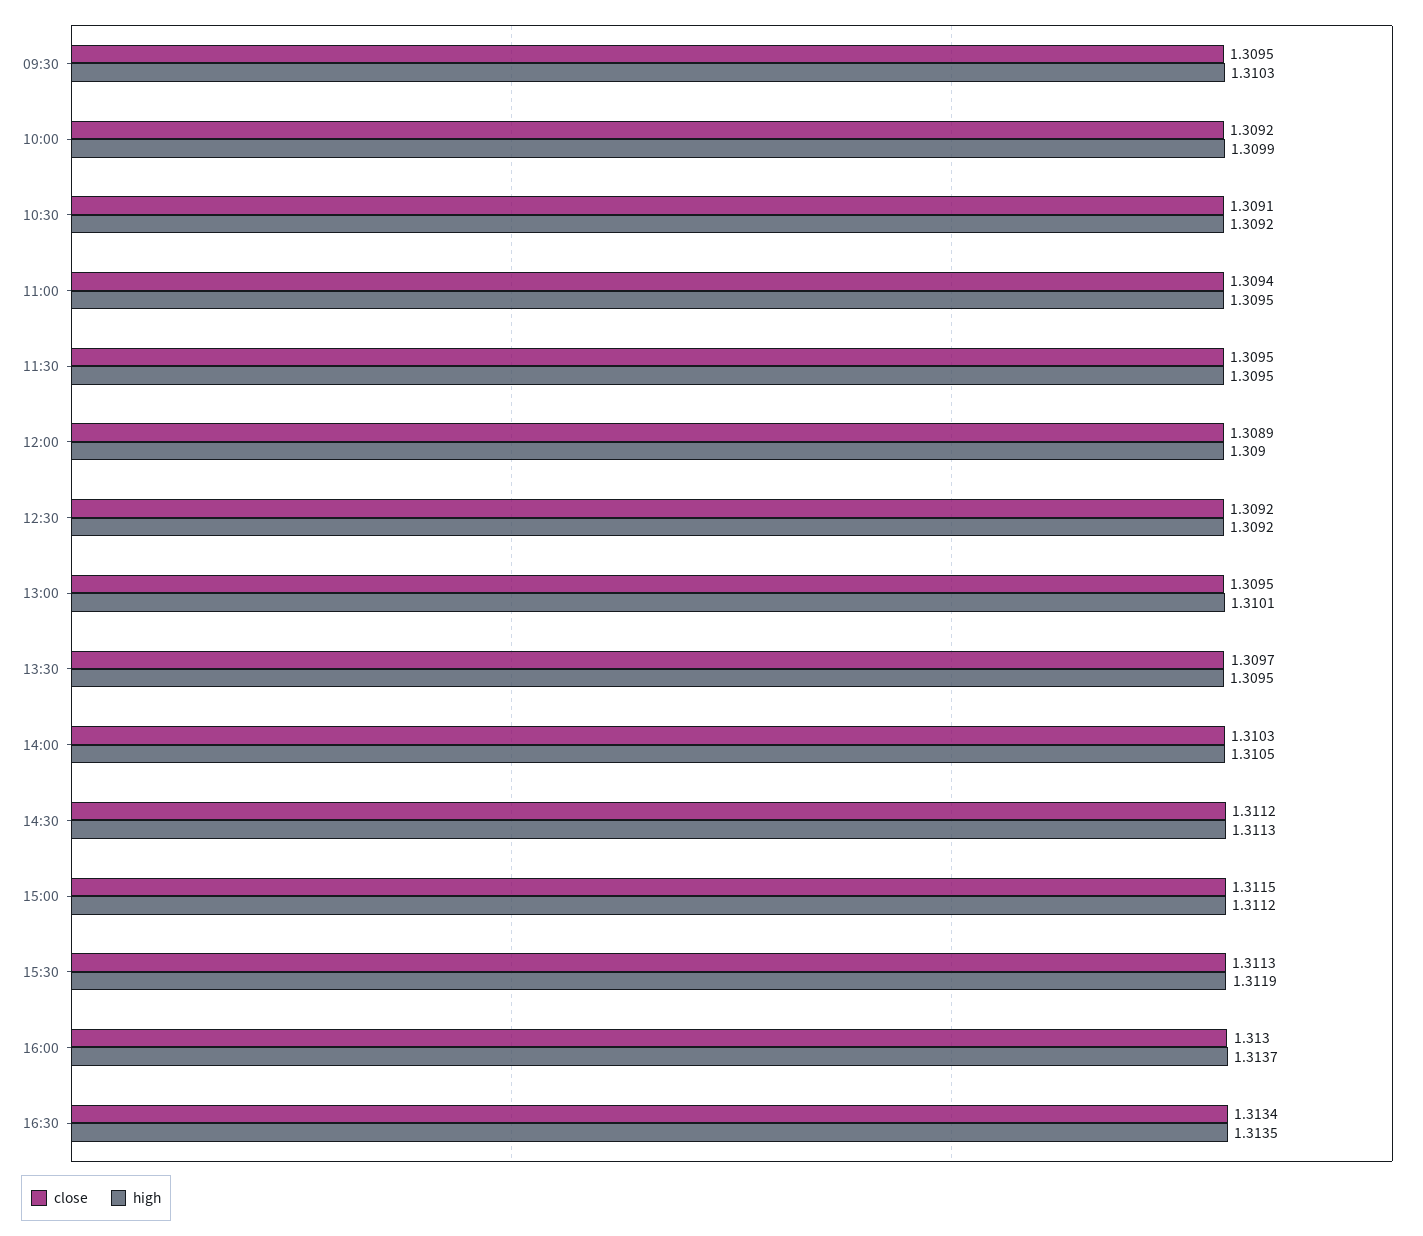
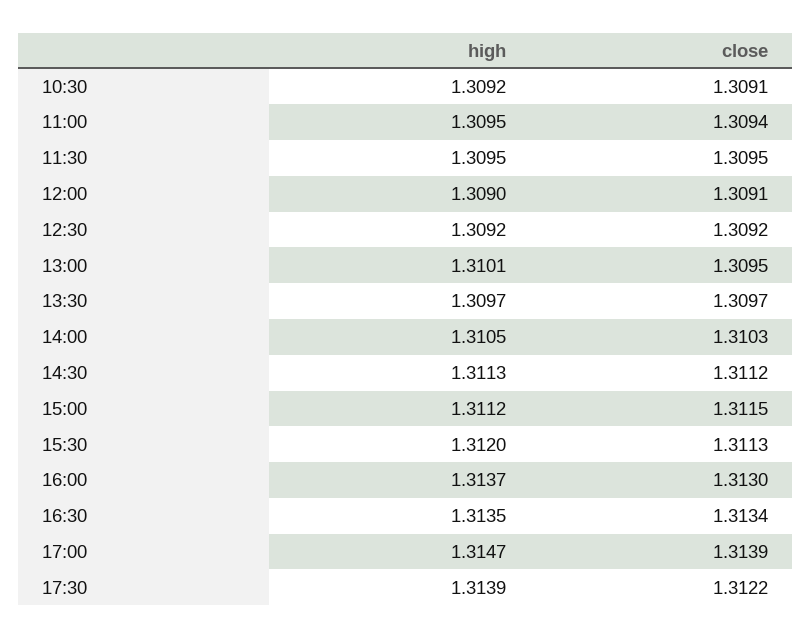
close, 09:30: 1.3095 -> none
high, 09:30: 1.3103 -> none
close, 10:00: 1.3092 -> none
high, 10:00: 1.3099 -> none
close, 12:00: 1.3089 -> 1.3091
high, 13:30: 1.3095 -> 1.3097
high, 15:30: 1.3119 -> 1.312
high, 17:00: none -> 1.3147
close, 17:00: none -> 1.3139
high, 17:30: none -> 1.3139
close, 17:30: none -> 1.3122

